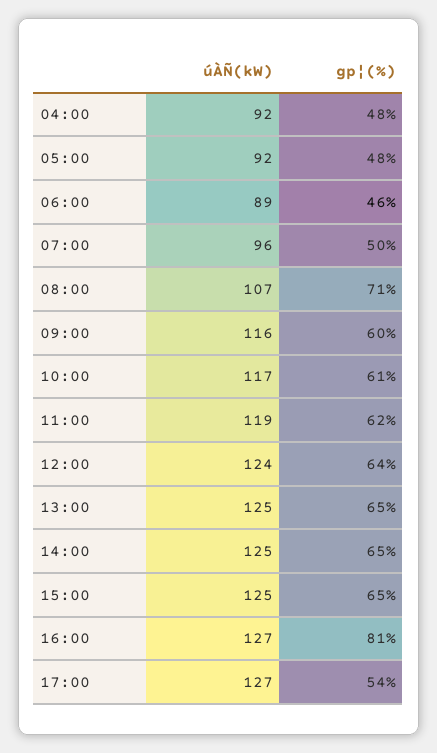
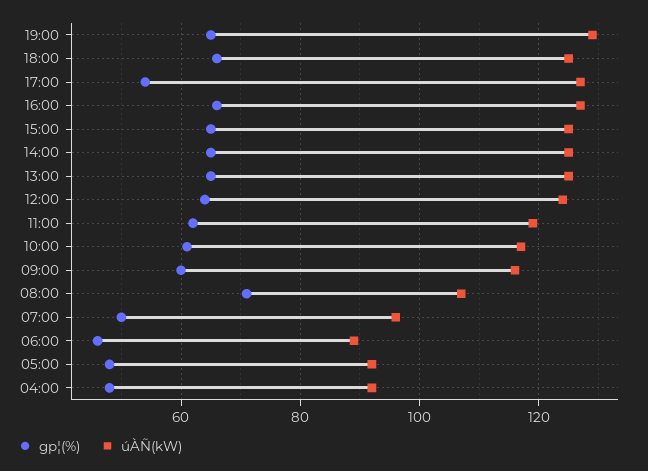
gp¦(%), 16:00: 81 -> 65
gp¦(%), 19:00: none -> 65
úÀÑ(kW), 19:00: none -> 130
gp¦(%), 18:00: none -> 65
úÀÑ(kW), 18:00: none -> 125

